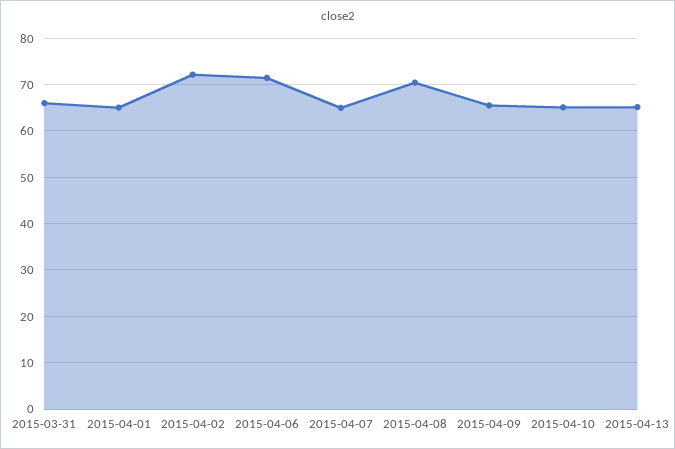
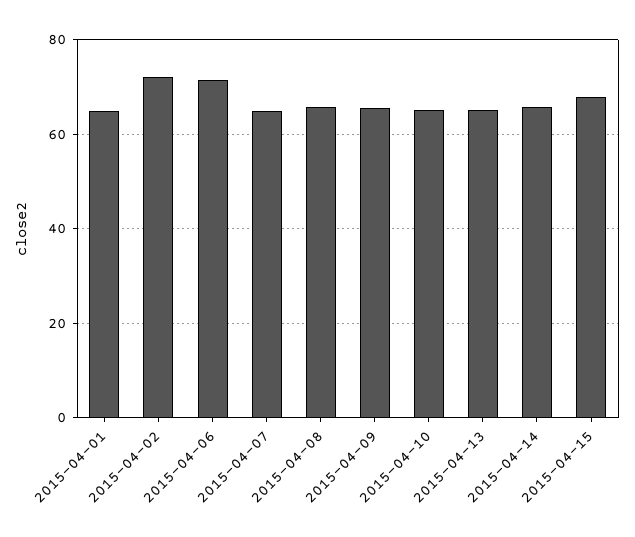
2015-03-31: 66 -> none
2015-04-08: 70 -> 66
2015-04-14: none -> 66
2015-04-15: none -> 68

